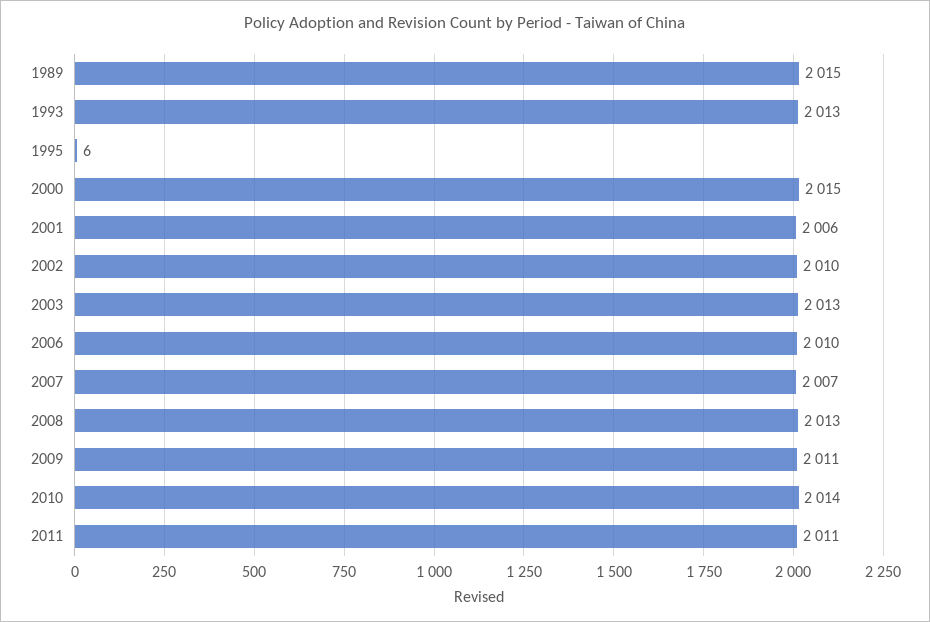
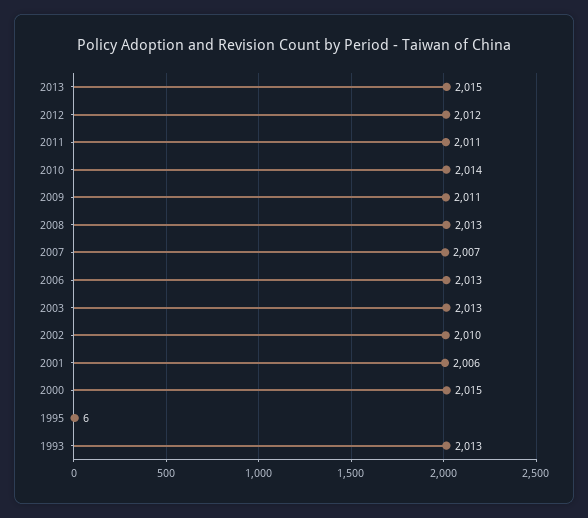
1989: 2015 -> none
2006: 2010 -> 2013
2013: none -> 2015
2012: none -> 2012

